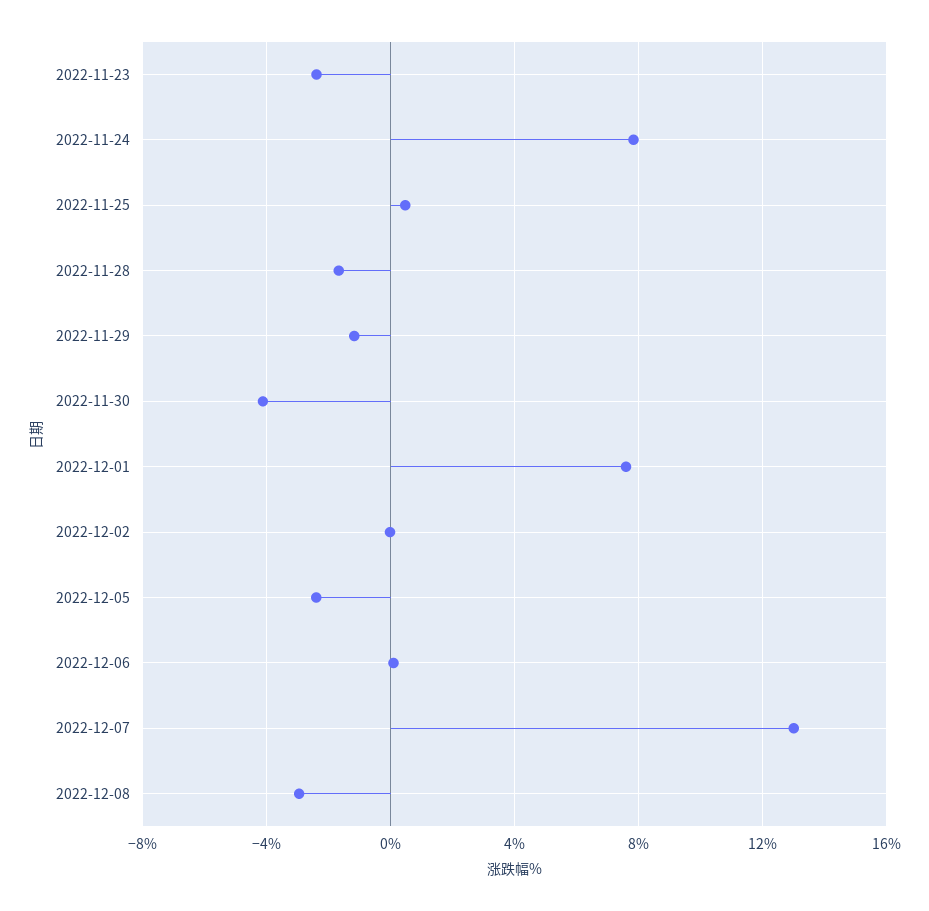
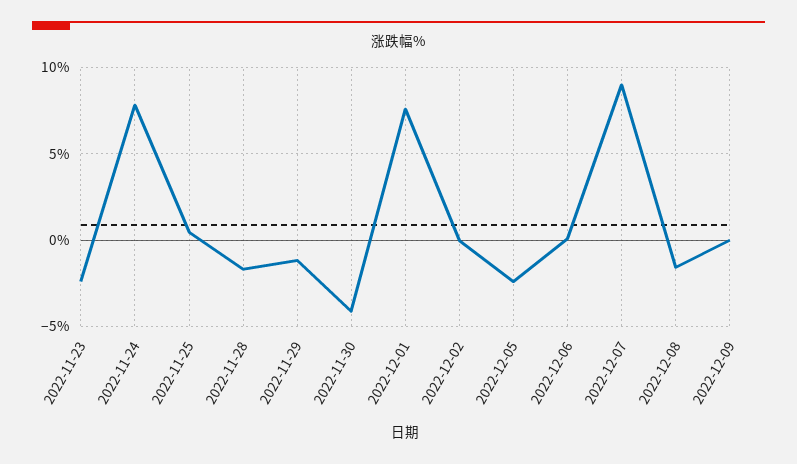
2022-12-07: 13 -> 9
2022-12-08: -3 -> -1.5
2022-12-09: none -> 0

